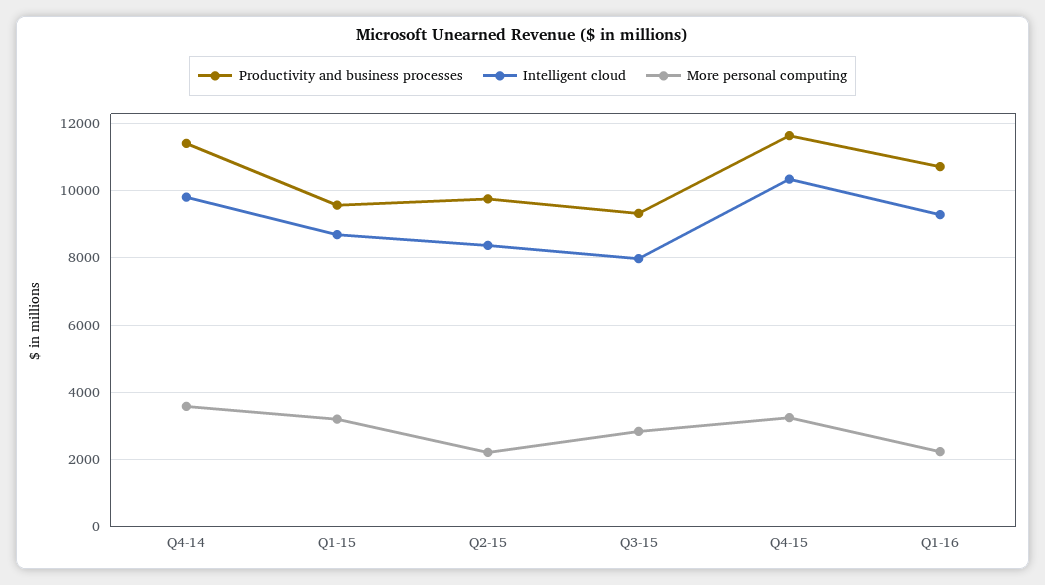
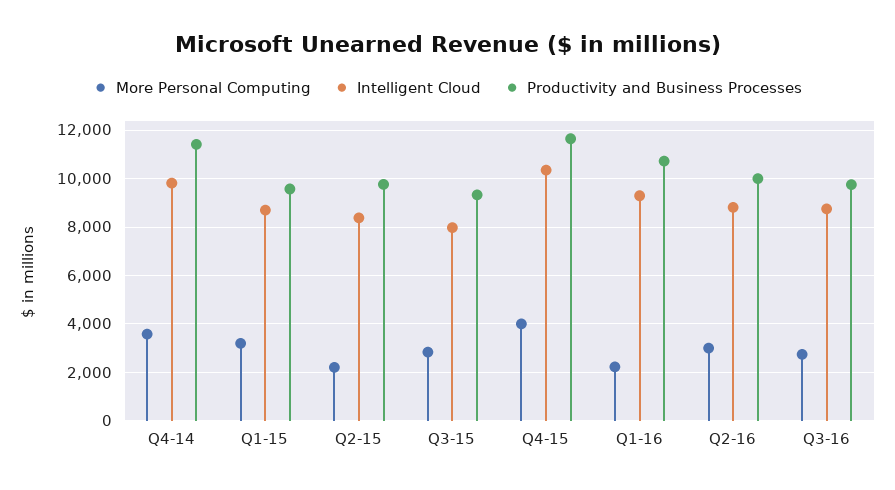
More personal computing, Q4-15: 3200 -> 4000
More personal computing, Q2-16: none -> 3000
Intelligent cloud, Q2-16: none -> 8750
Productivity and business processes, Q2-16: none -> 10000
More personal computing, Q3-16: none -> 2750
Intelligent cloud, Q3-16: none -> 8750
Productivity and business processes, Q3-16: none -> 9750

